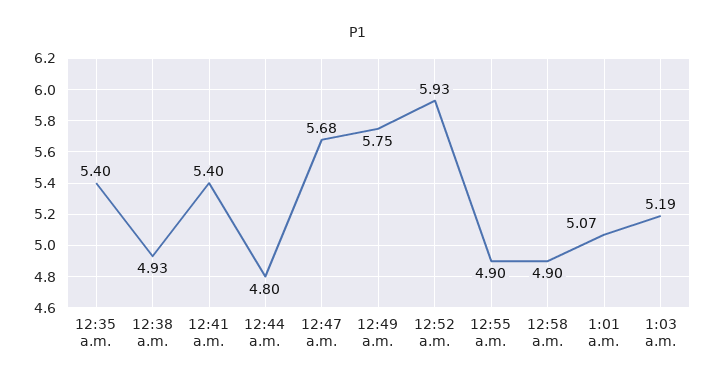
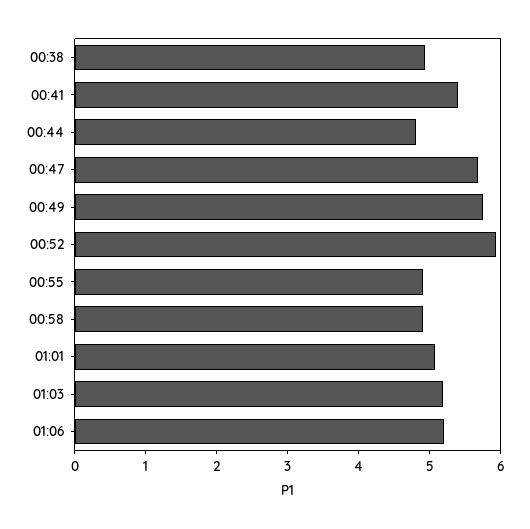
12:35 a.m.: 5.4 -> none
01:06: none -> 5.2

